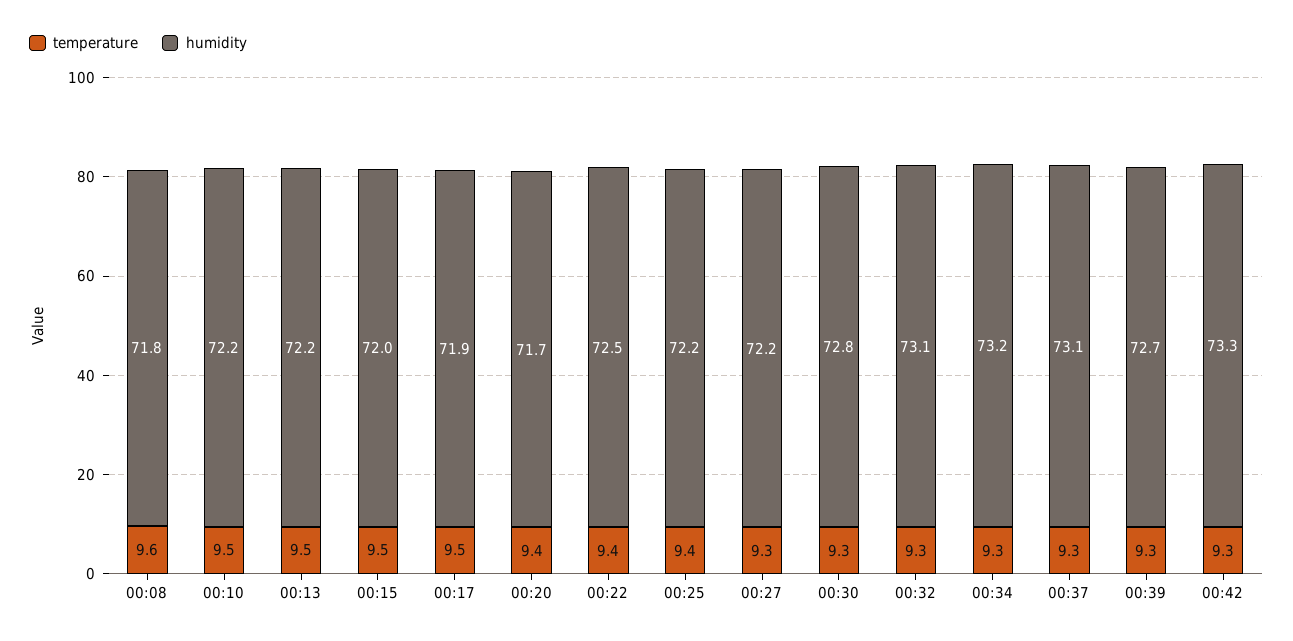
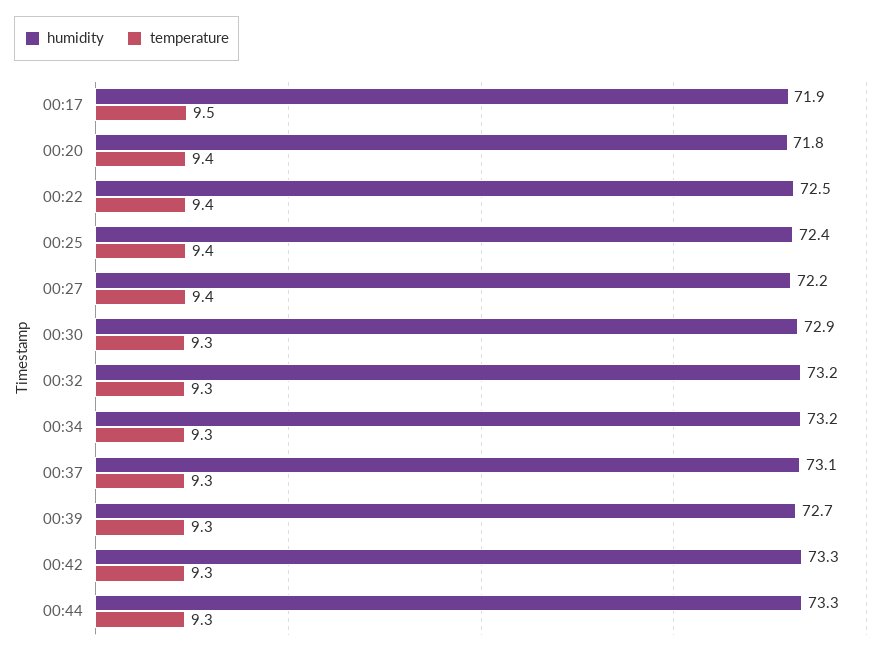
temperature, 00:08: 9.6 -> none
humidity, 00:08: 71.8 -> none
temperature, 00:10: 9.5 -> none
humidity, 00:10: 72.2 -> none
temperature, 00:13: 9.5 -> none
humidity, 00:13: 72.2 -> none
temperature, 00:15: 9.5 -> none
humidity, 00:15: 72 -> none
humidity, 00:20: 71.7 -> 71.8
humidity, 00:25: 72.2 -> 72.4
temperature, 00:27: 9.3 -> 9.4
humidity, 00:30: 72.8 -> 72.9
humidity, 00:32: 73.1 -> 73.2
humidity, 00:44: none -> 73.3
temperature, 00:44: none -> 9.3

